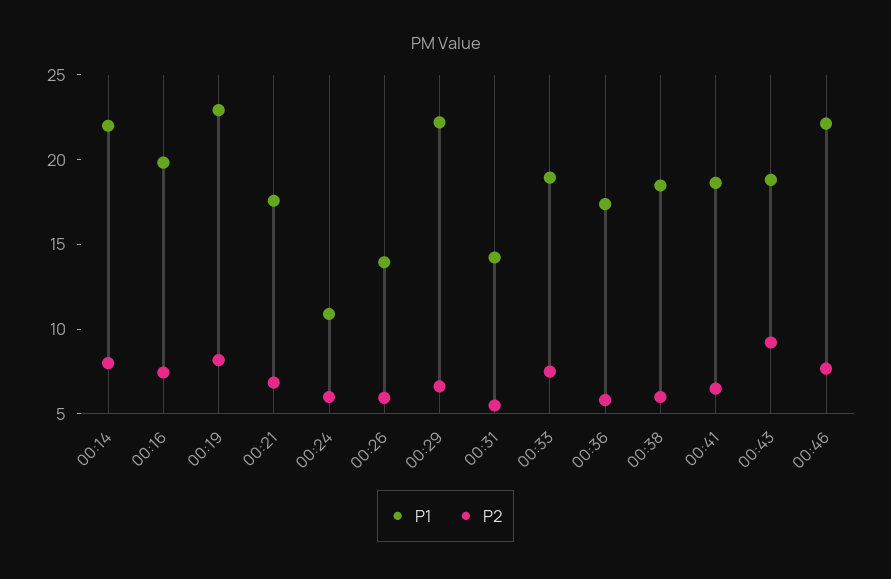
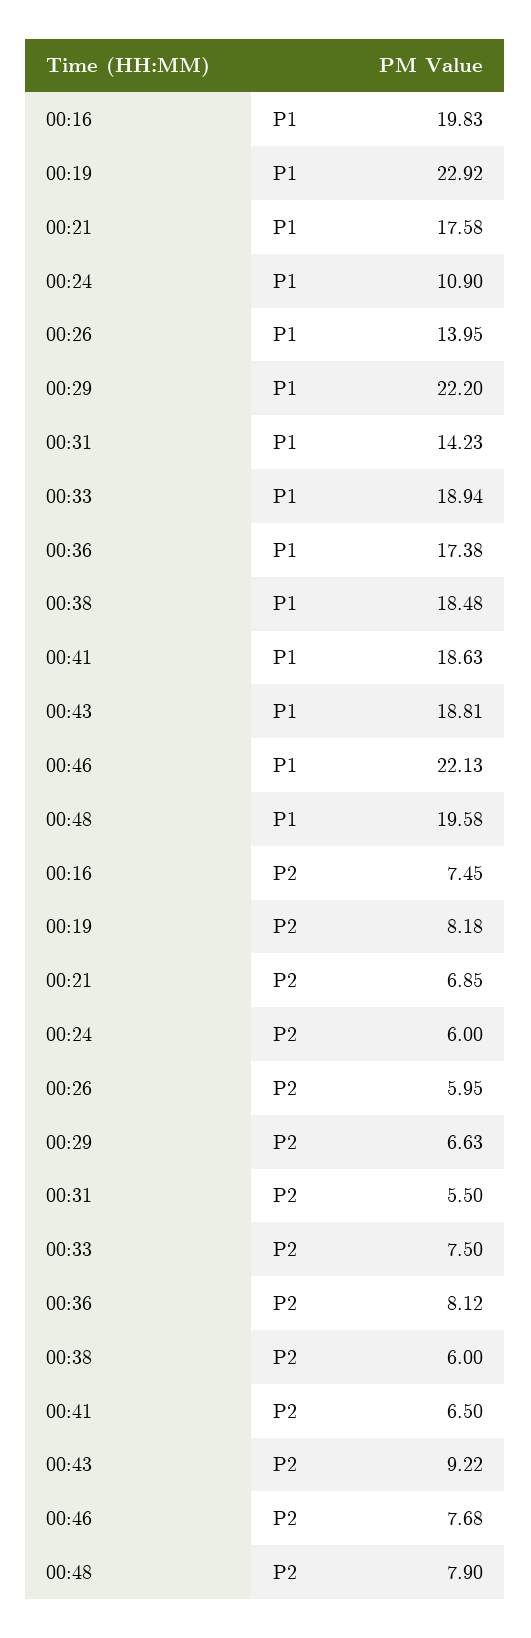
P1, 00:14: 22 -> none
P2, 00:14: 8 -> none
P2, 00:36: 6 -> 8.12
P1, 00:48: none -> 19.58
P2, 00:48: none -> 7.9

